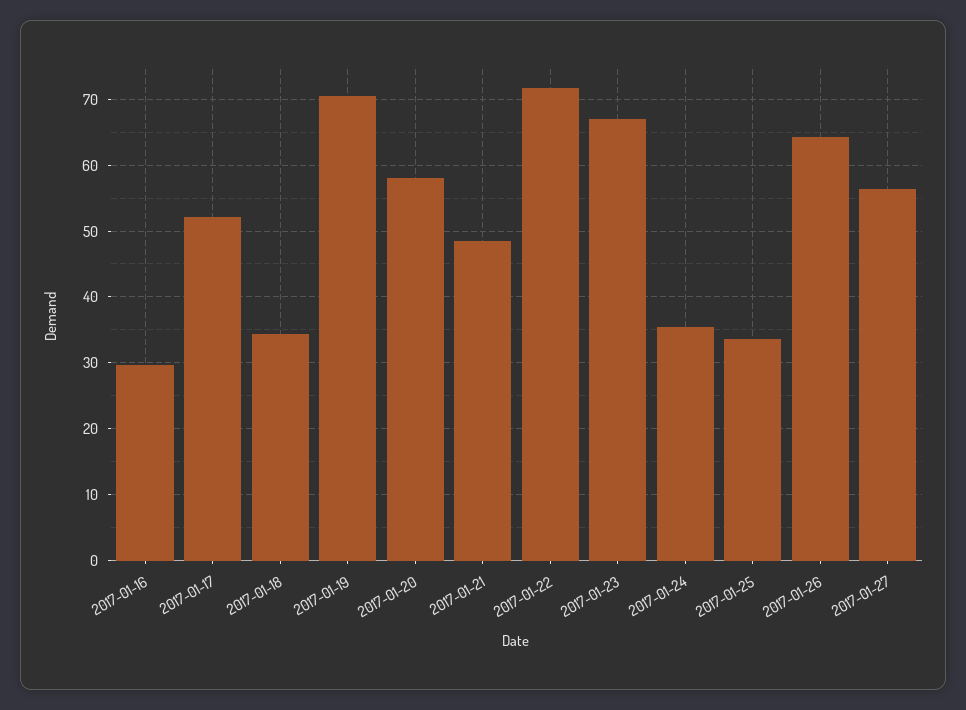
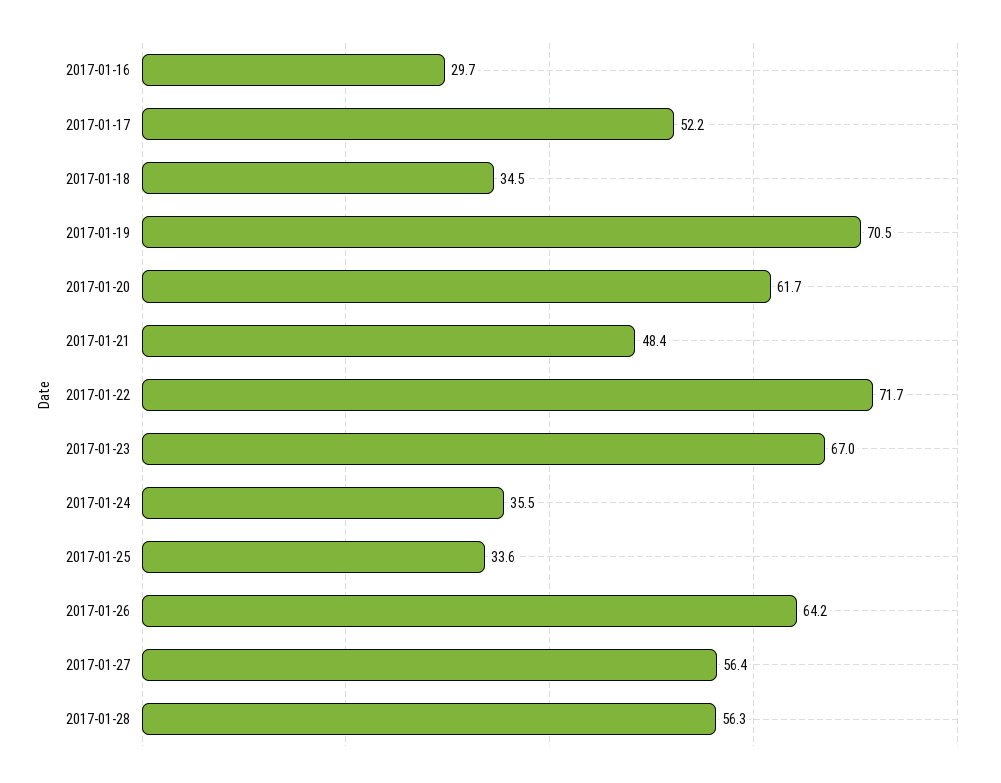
2017-01-20: 58 -> 61.7
2017-01-28: none -> 56.3

